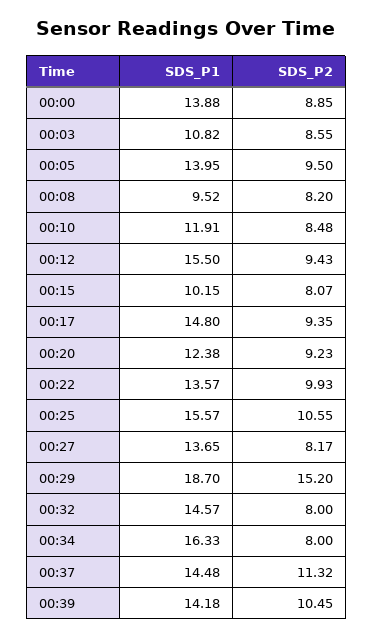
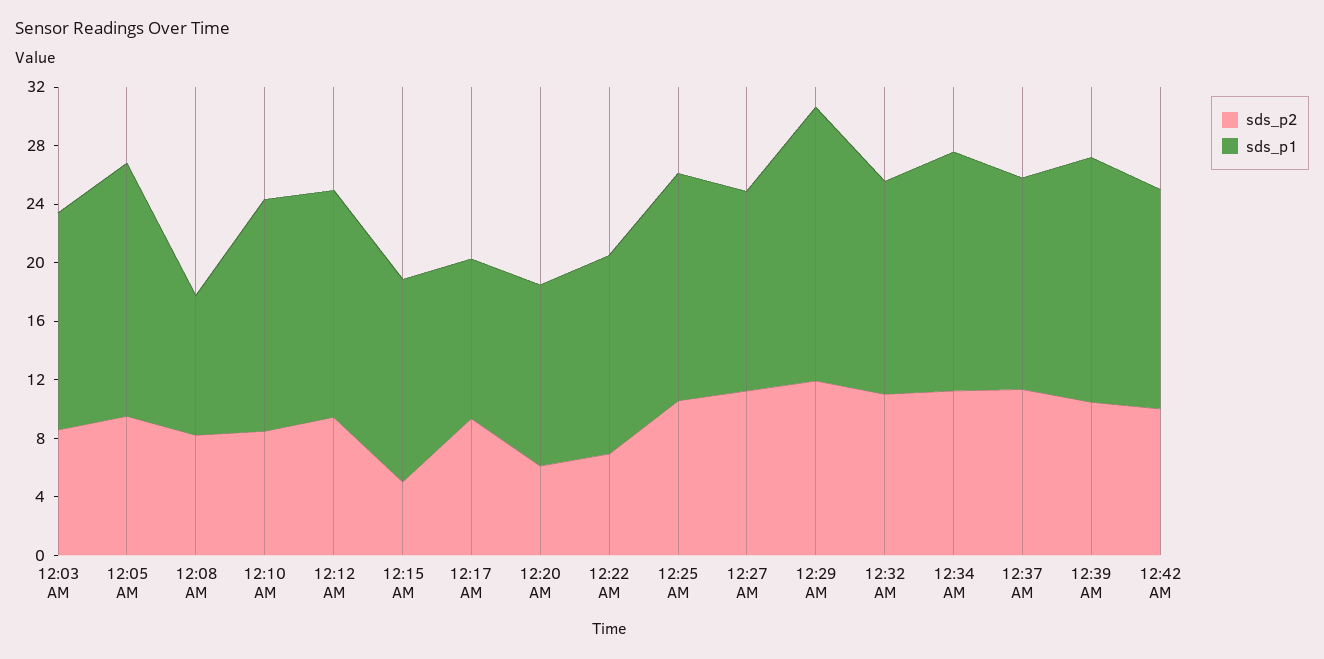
SDS_P1, 00:00: 13.88 -> none
SDS_P2, 00:00: 8.85 -> none
SDS_P1, 00:03: 10.82 -> 15
SDS_P1, 00:05: 13.95 -> 17
SDS_P1, 00:10: 11.91 -> 16
SDS_P1, 00:15: 10.15 -> 14
SDS_P2, 00:15: 8.07 -> 5
SDS_P1, 00:17: 14.8 -> 11
SDS_P2, 00:20: 9.23 -> 6
SDS_P2, 00:22: 9.93 -> 7
SDS_P2, 00:27: 8.17 -> 11
SDS_P2, 00:29: 15.2 -> 12
SDS_P2, 00:32: 8 -> 11
SDS_P2, 00:34: 8 -> 11
SDS_P1, 00:39: 14.18 -> 17
SDS_P2, 12:42 AM: none -> 10
SDS_P1, 12:42 AM: none -> 15

